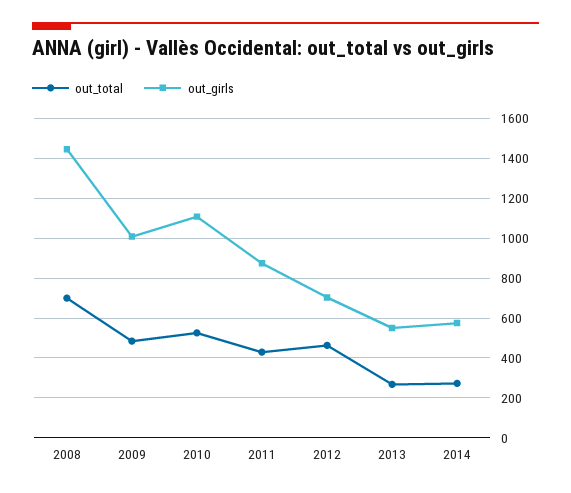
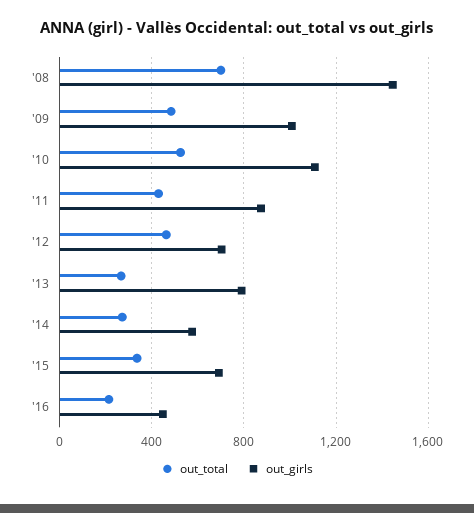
out_girls, 2013: 550 -> 800
out_total, '15: none -> 350
out_girls, '15: none -> 700
out_total, '16: none -> 200
out_girls, '16: none -> 450

